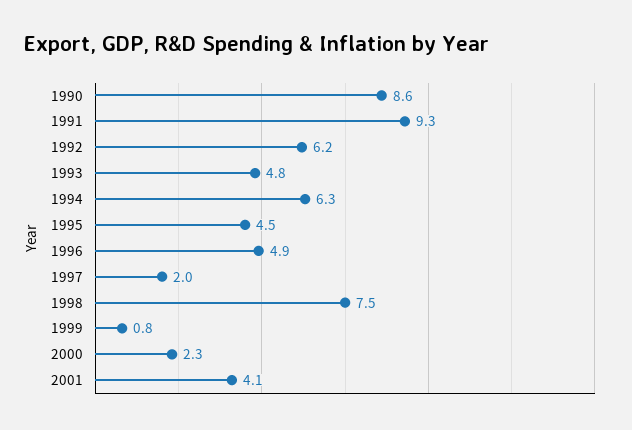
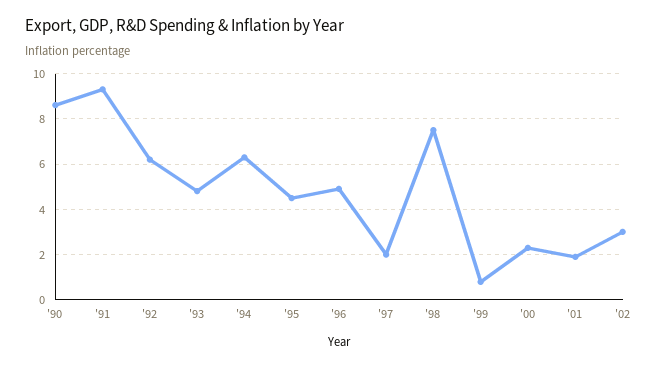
2001: 4.1 -> 2
'02: none -> 3

